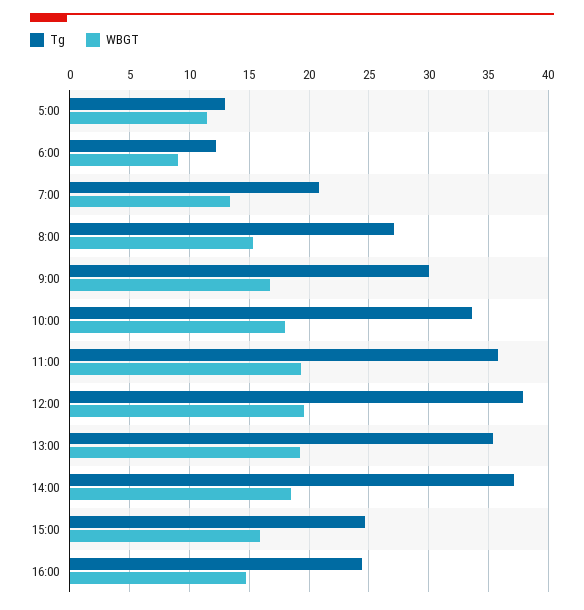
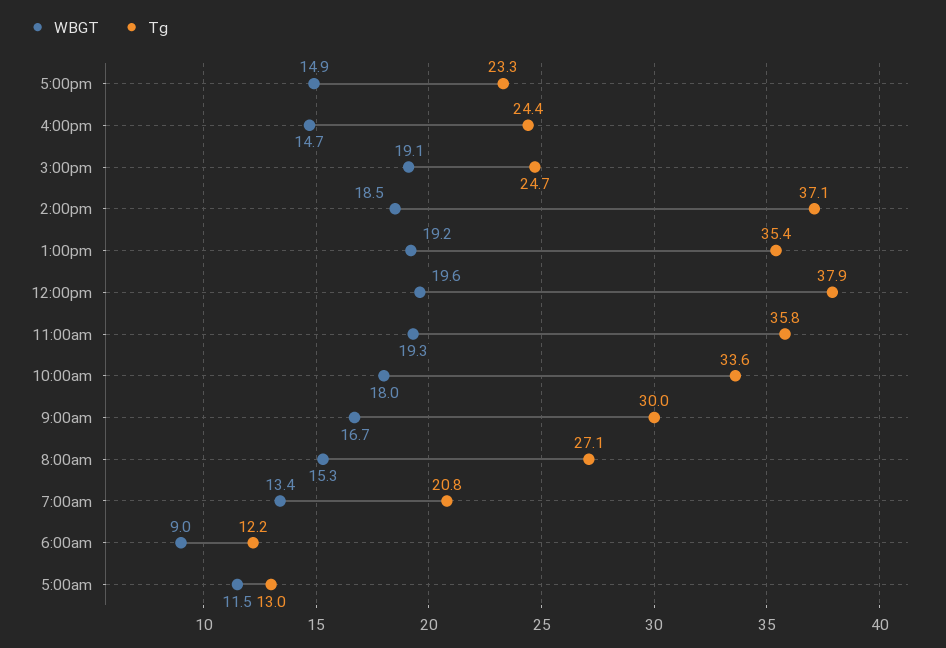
WBGT, 15:00: 16 -> 19.1
WBGT, 5:00pm: none -> 14.9
Tg, 5:00pm: none -> 23.3

